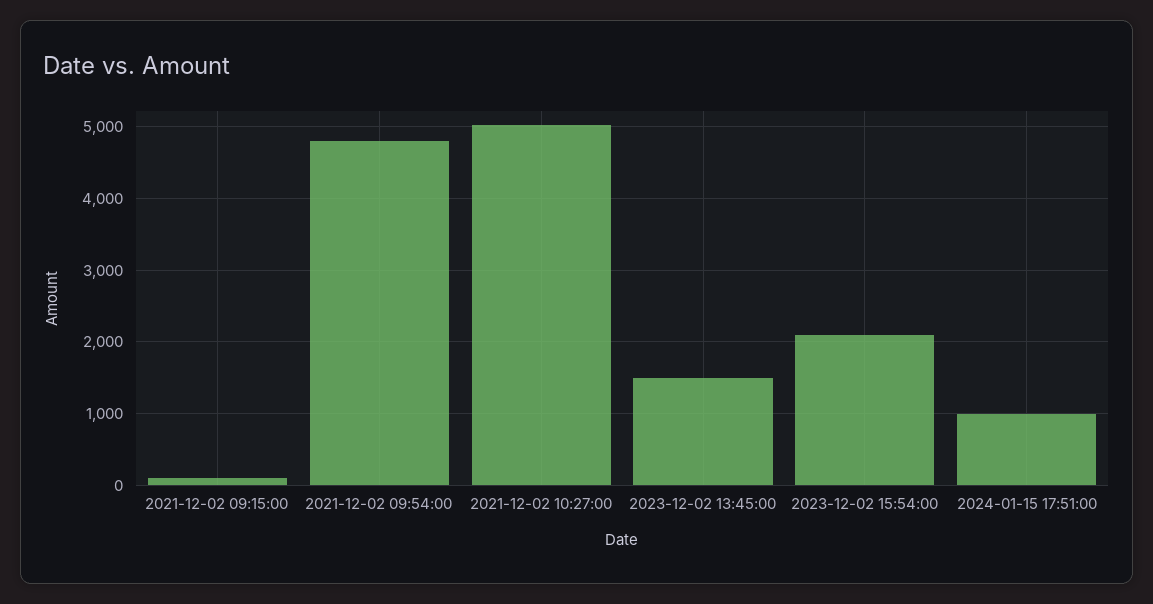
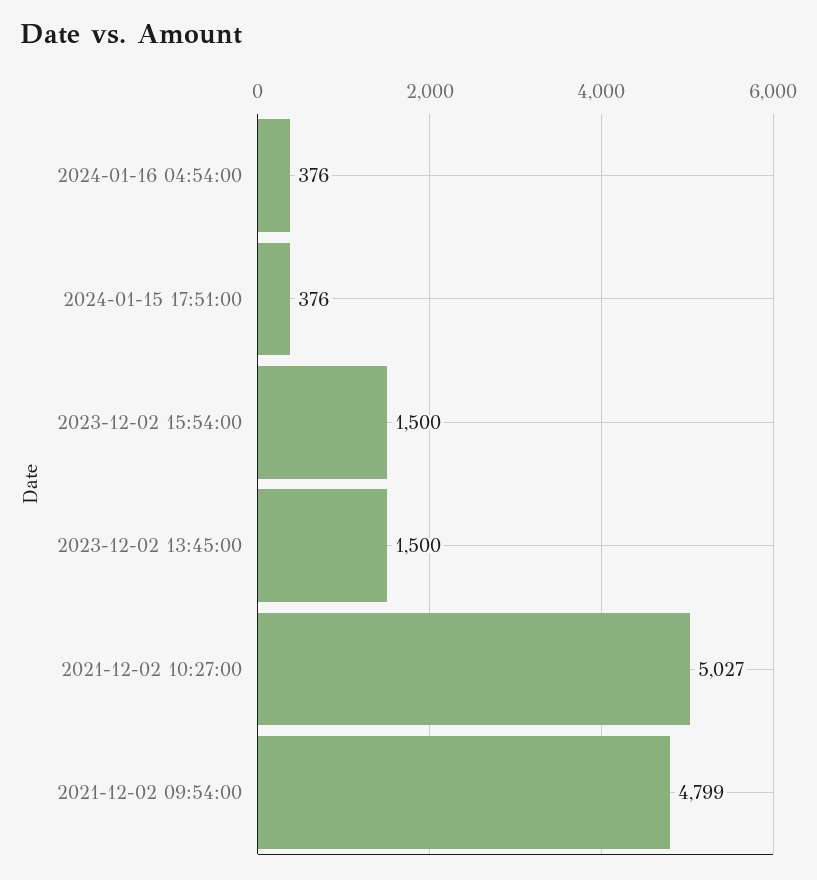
2021-12-02 09:15:00: 100 -> none
2023-12-02 15:54:00: 2100 -> 1500
2024-01-15 17:51:00: 1000 -> 376
2024-01-16 04:54:00: none -> 376

